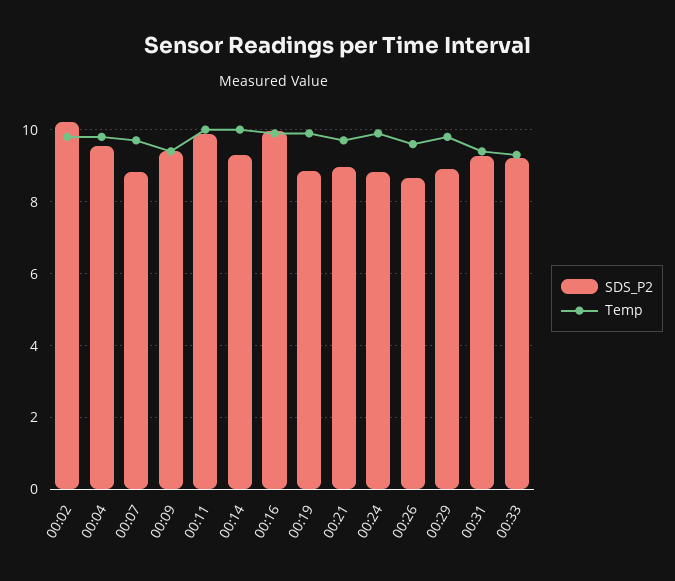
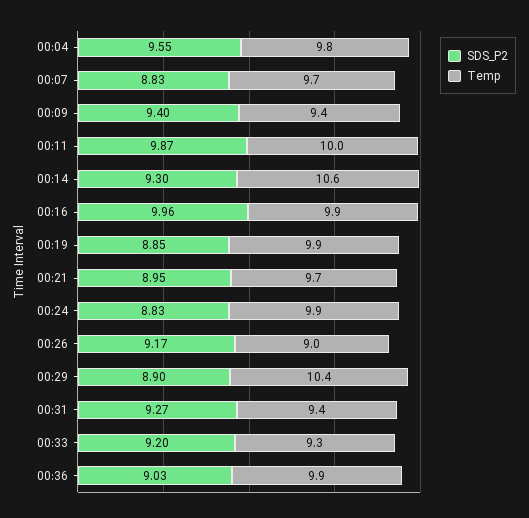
SDS_P2, 00:02: 10.2 -> none
Temp, 00:02: 9.8 -> none
Temp, 00:14: 10 -> 10.6
SDS_P2, 00:26: 8.6 -> 9.17
Temp, 00:26: 9.6 -> 9
Temp, 00:29: 9.8 -> 10.4
SDS_P2, 00:36: none -> 9.03
Temp, 00:36: none -> 9.9

